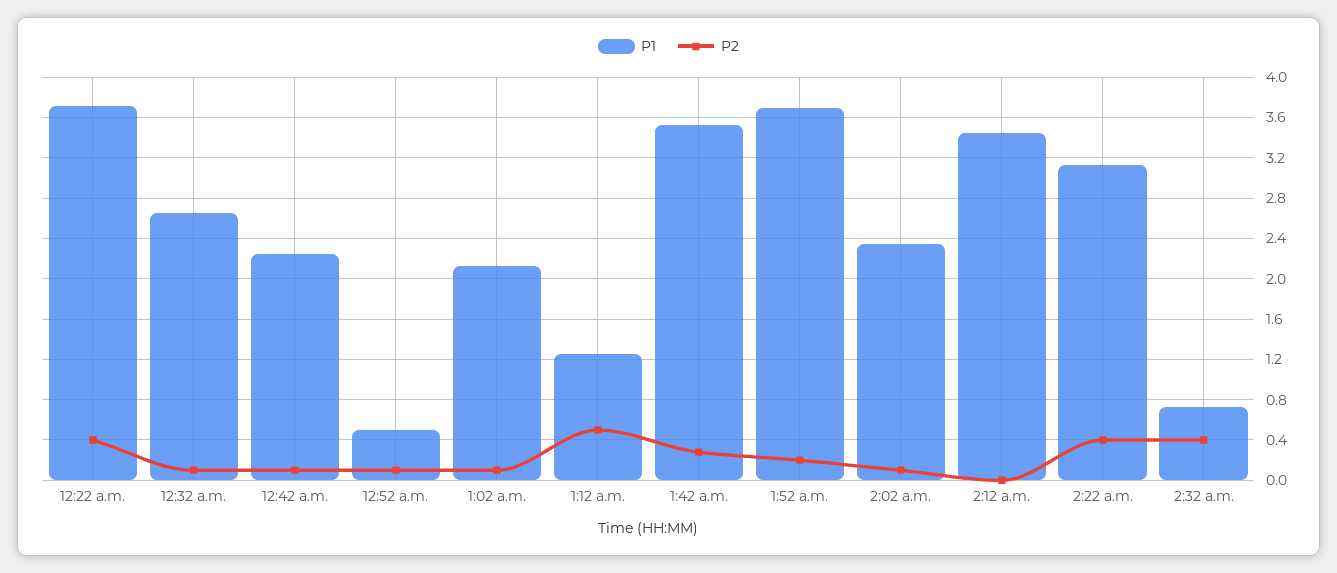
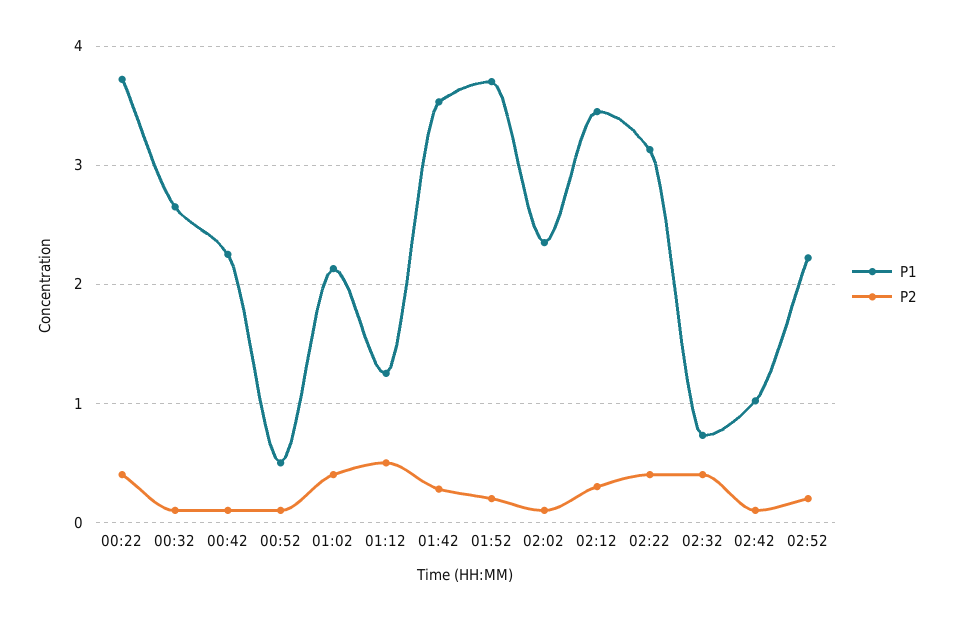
P2, 1:02 a.m.: 0.1 -> 0.4
P2, 2:12 a.m.: 0 -> 0.3
P1, 02:42: none -> 1
P2, 02:42: none -> 0.1
P1, 02:52: none -> 2.2
P2, 02:52: none -> 0.2

